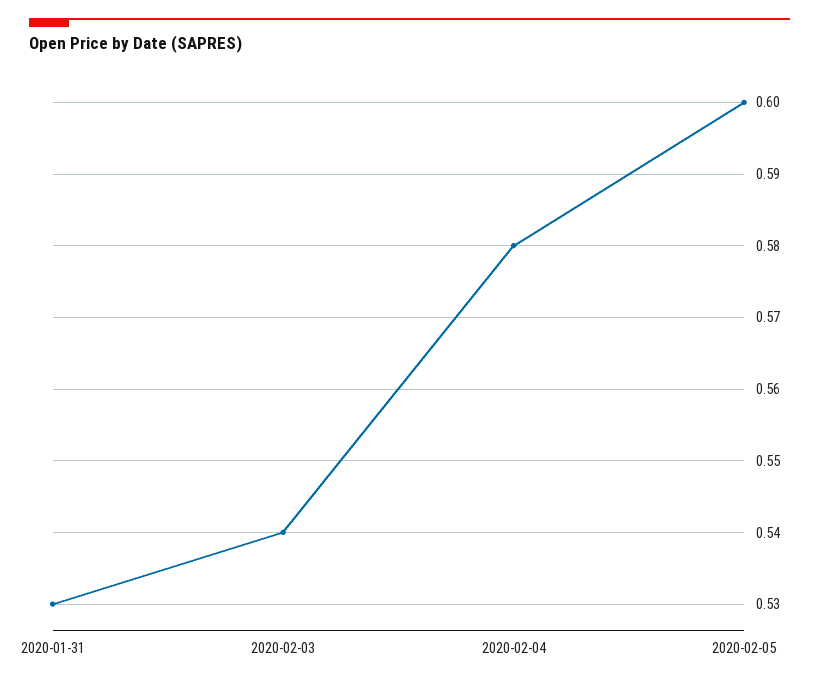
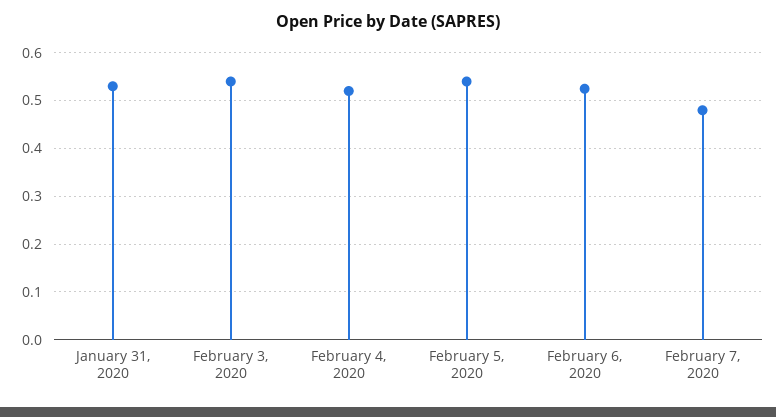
2020-02-04: 0.58 -> 0.52
2020-02-05: 0.6 -> 0.54
February 6, 2020: none -> 0.52
February 7, 2020: none -> 0.48

